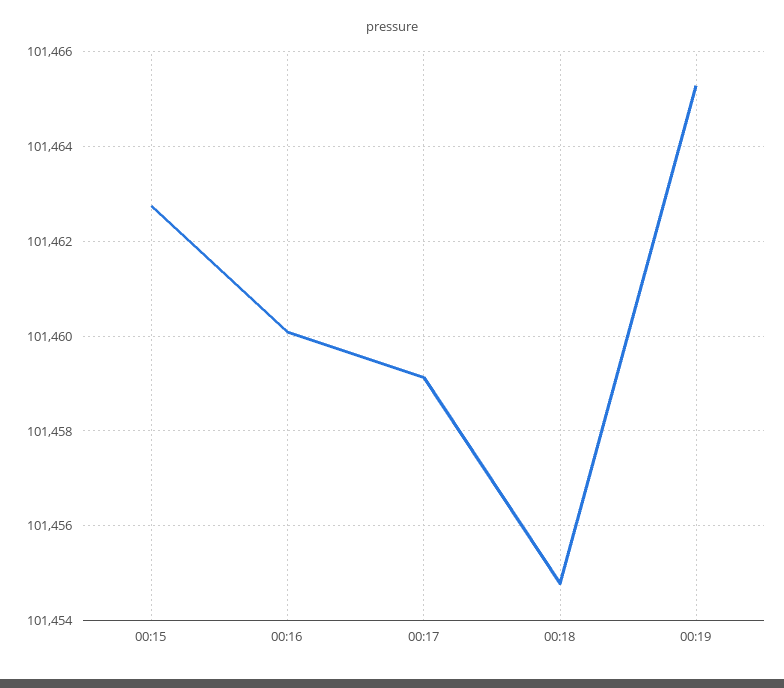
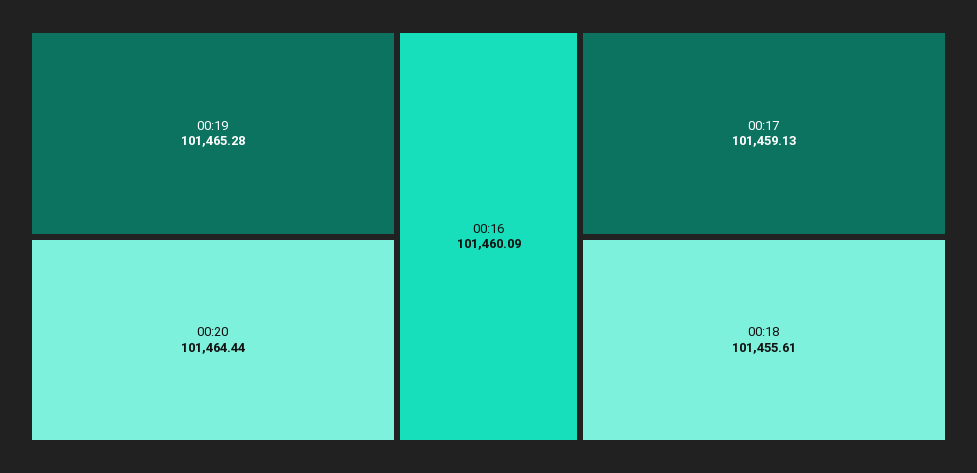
00:15: 101462.8 -> none
00:18: 101454.8 -> 101455.61
00:20: none -> 101464.44

